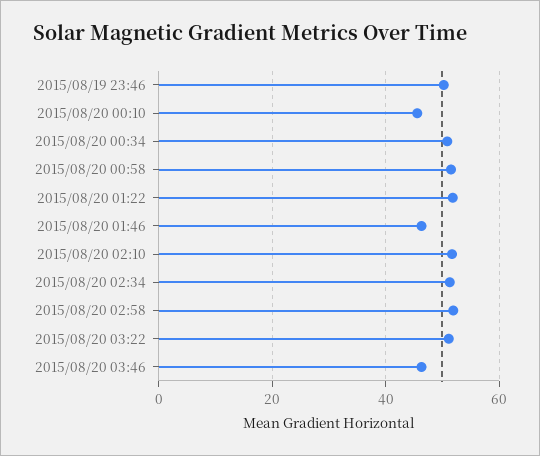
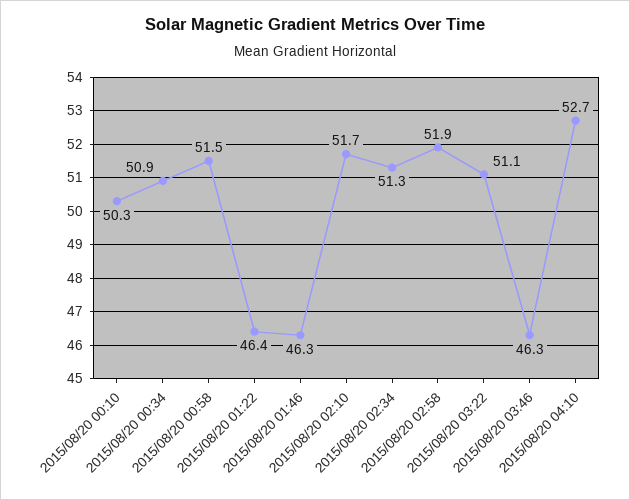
2015/08/19 23:46: 50 -> none
2015/08/20 00:10: 46 -> 50.3
2015/08/20 01:22: 52 -> 46.4
2015/08/20 04:10: none -> 52.7

